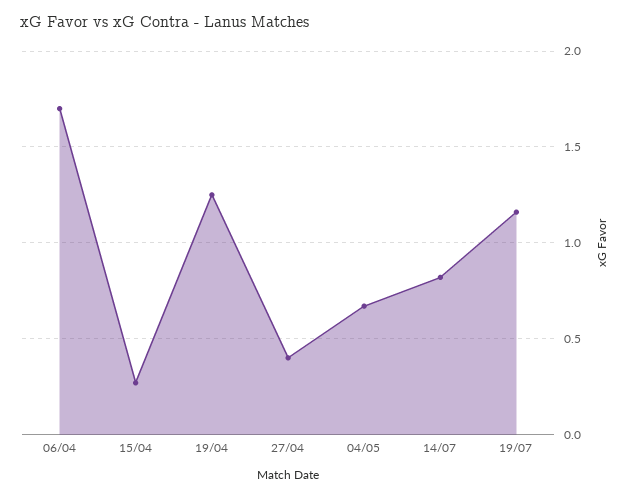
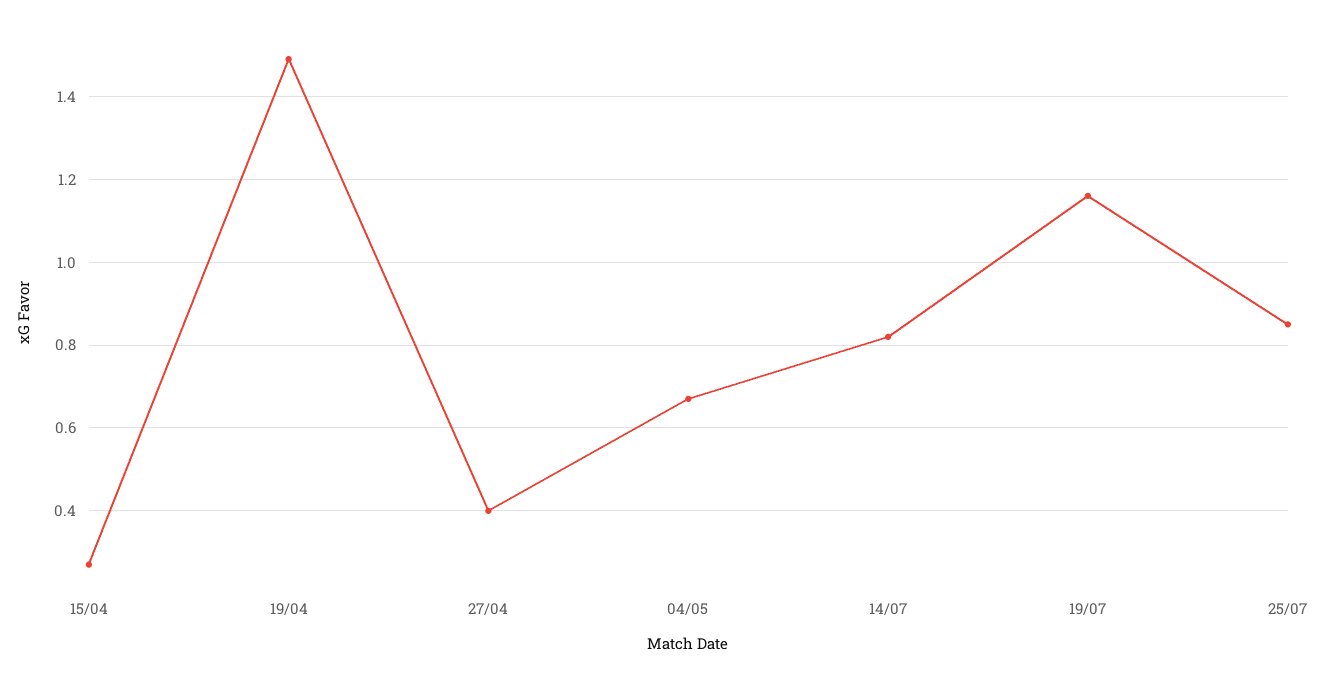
06/04: 1.7 -> none
19/04: 1.25 -> 1.5
25/07: none -> 0.85

